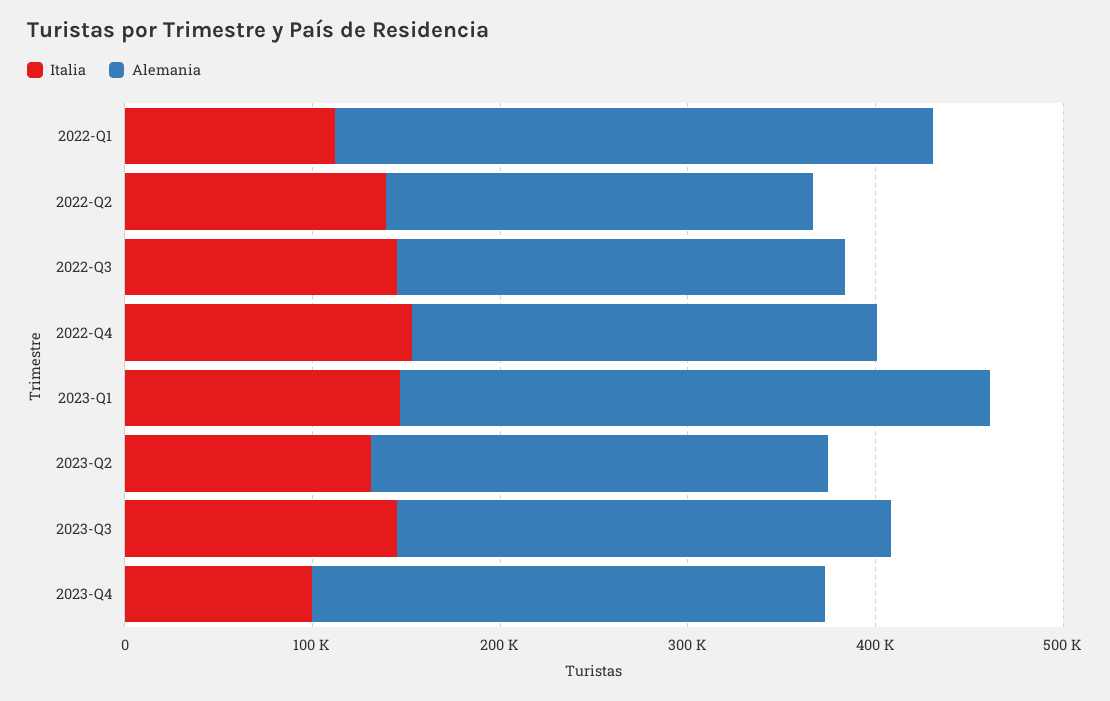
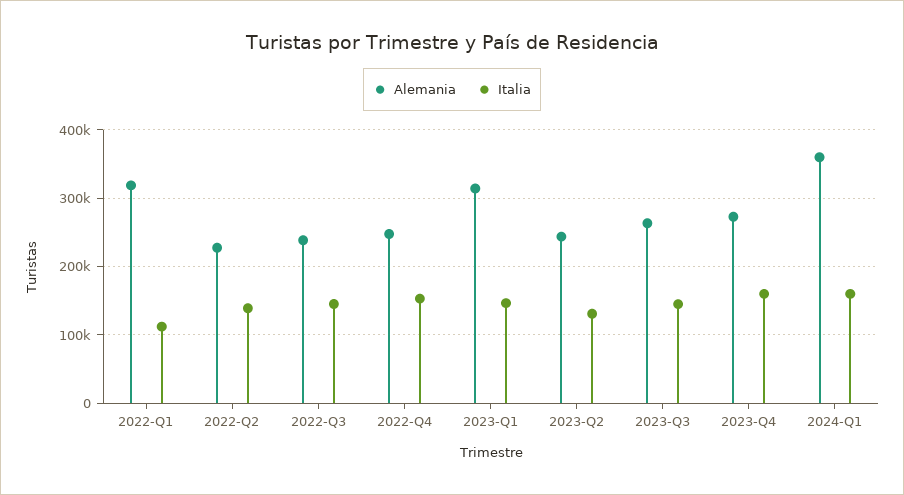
Italia, 2023-Q4: 100000 -> 160000
Alemania, 2024-Q1: none -> 360000
Italia, 2024-Q1: none -> 160000

